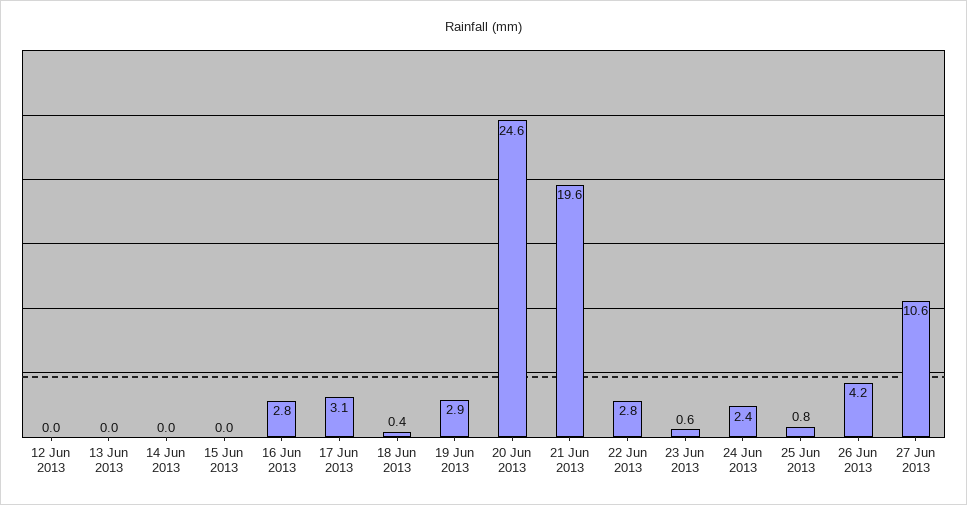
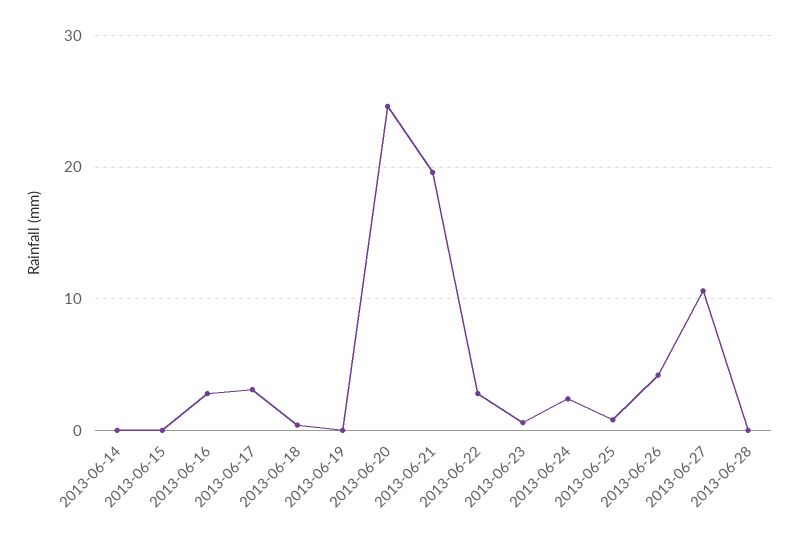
12 Jun 2013: 0 -> none
13 Jun 2013: 0 -> none
19 Jun 2013: 2.9 -> 0
2013-06-28: none -> 0

